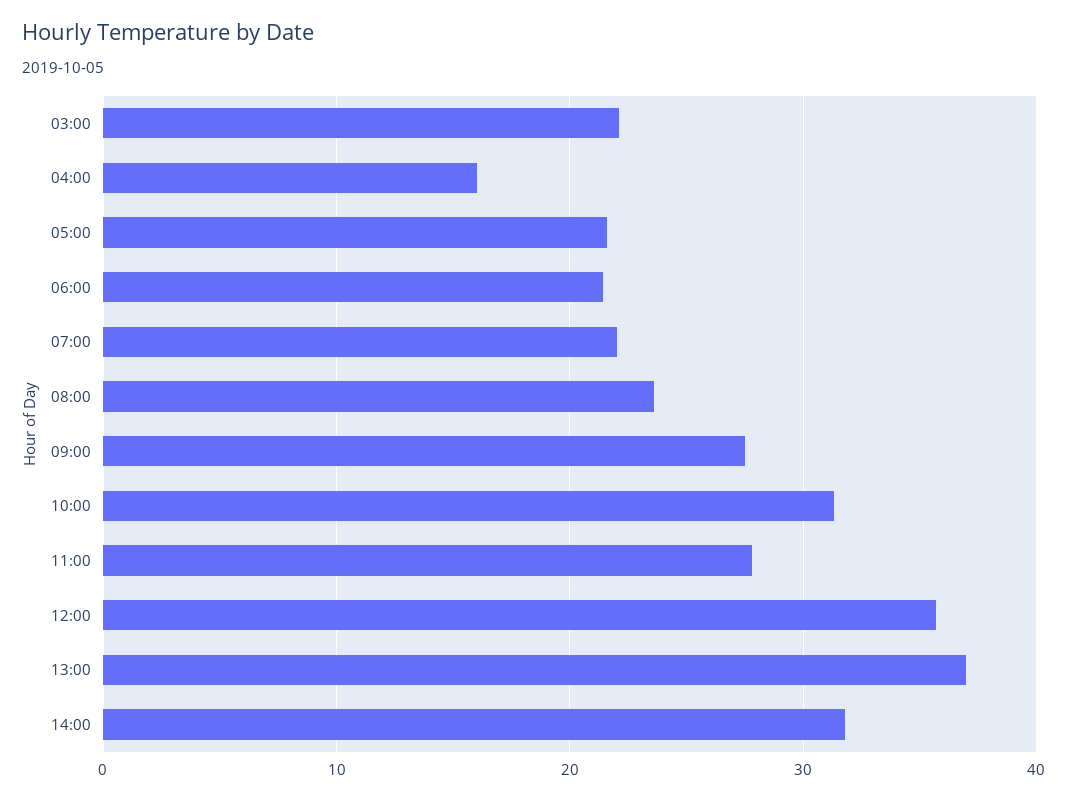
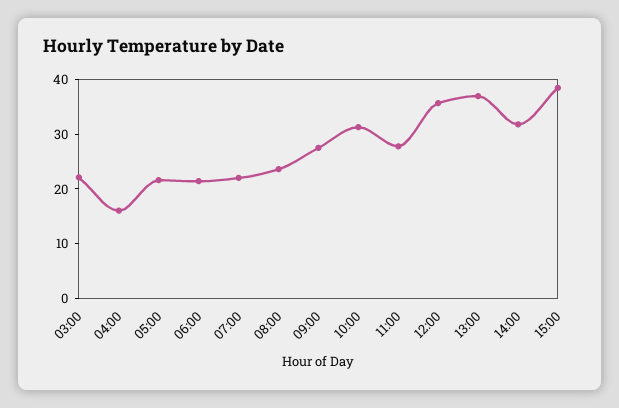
15:00: none -> 38

